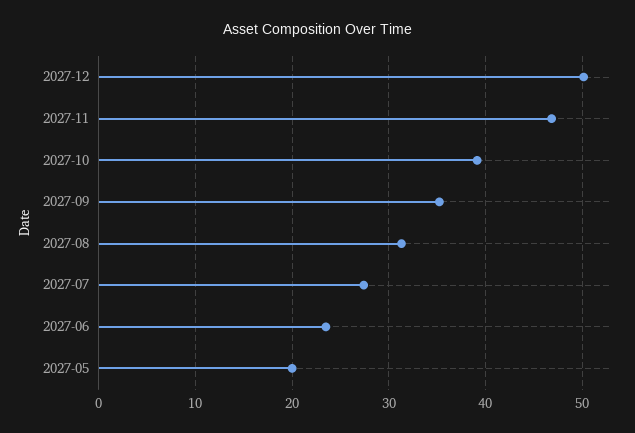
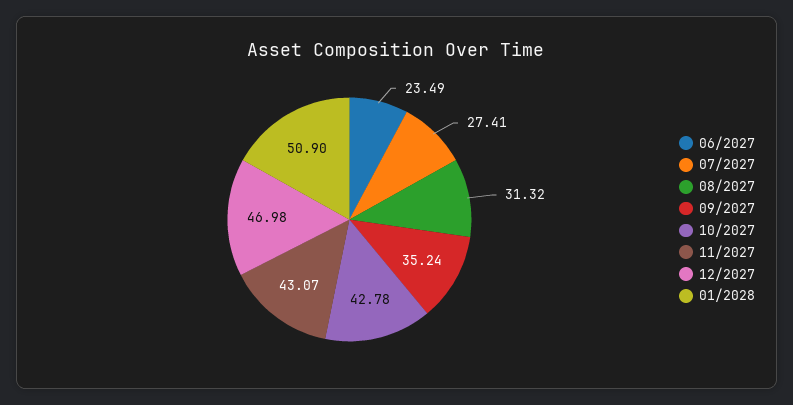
2027-12: 50 -> 46.98
2027-11: 47 -> 43.07
2027-10: 39 -> 42.78
2027-05: 20 -> none
01/2028: none -> 50.9

